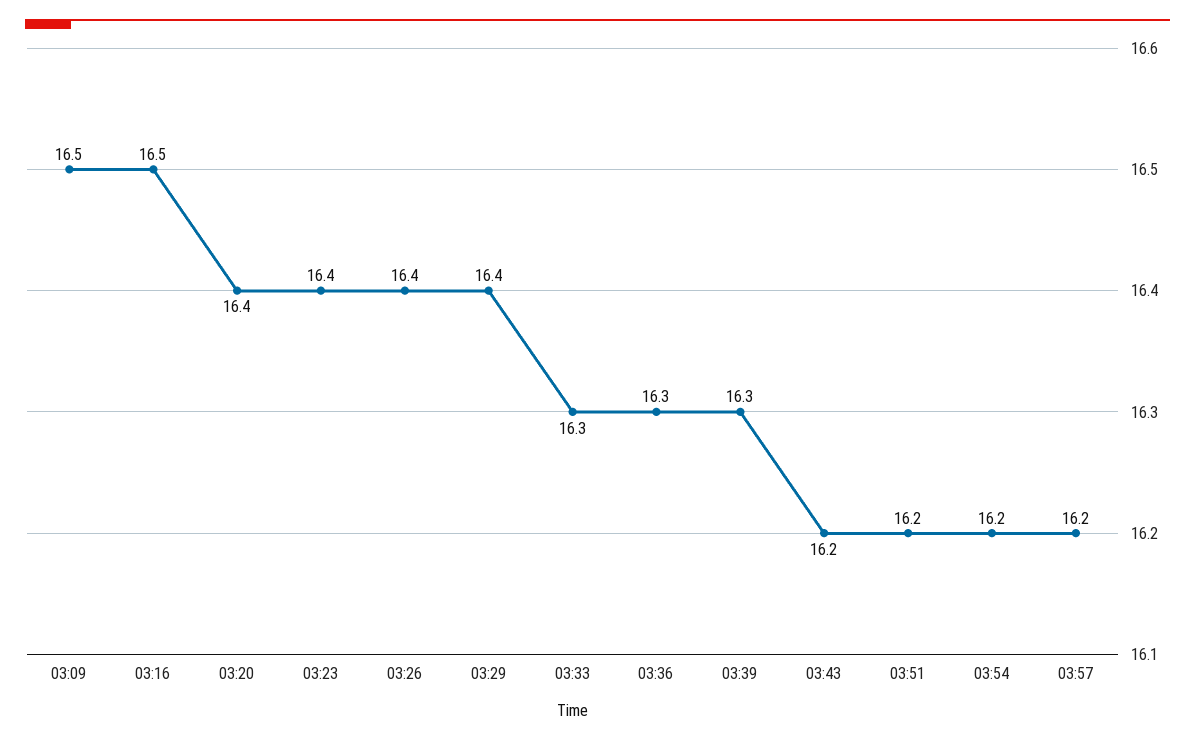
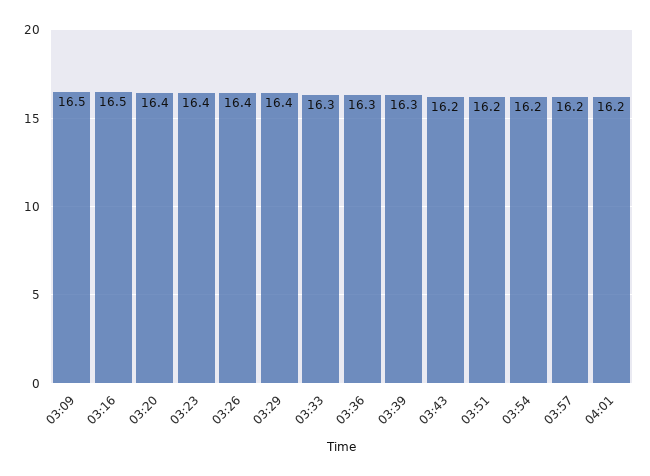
04:01: none -> 16.2

